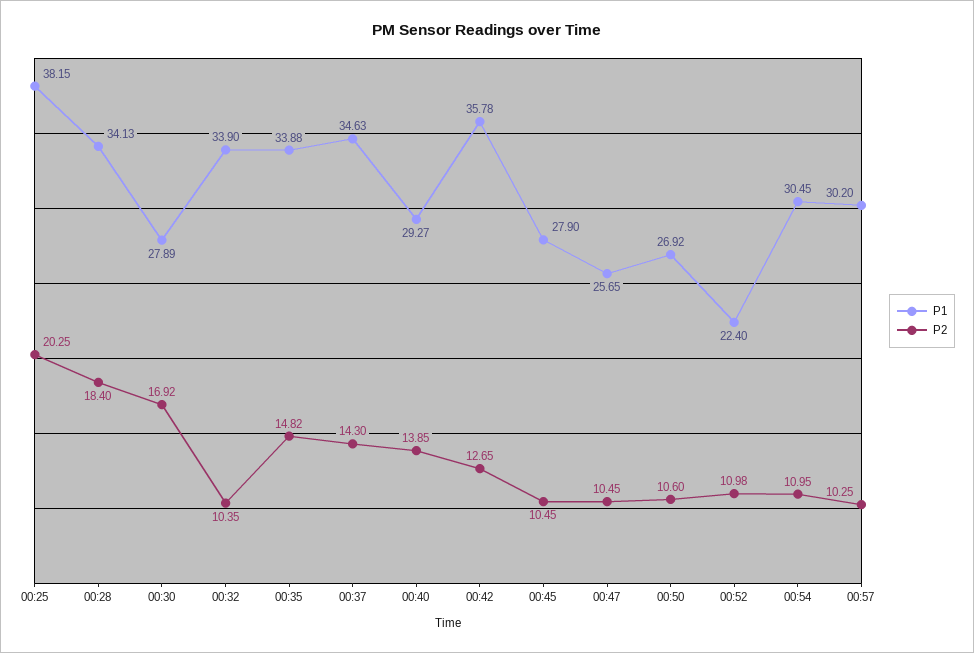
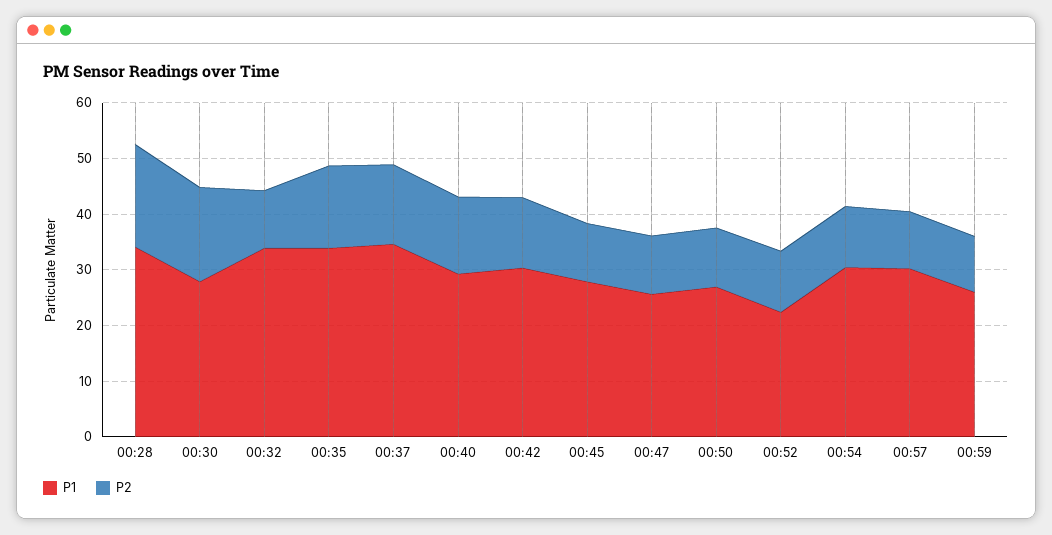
P1, 00:25: 38.15 -> none
P2, 00:25: 20.25 -> none
P1, 00:42: 35.78 -> 30
P1, 00:59: none -> 26
P2, 00:59: none -> 10

